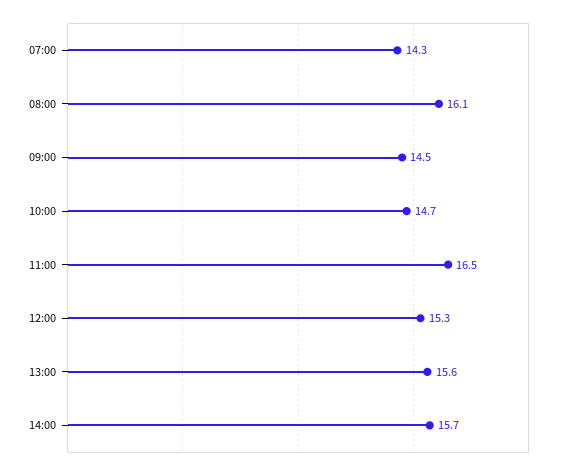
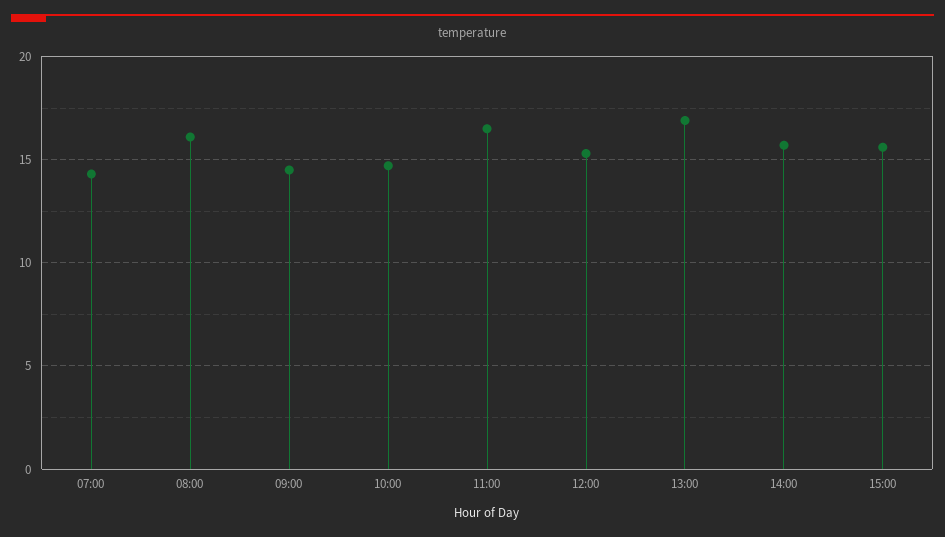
13:00: 15.6 -> 17
15:00: none -> 15.5

